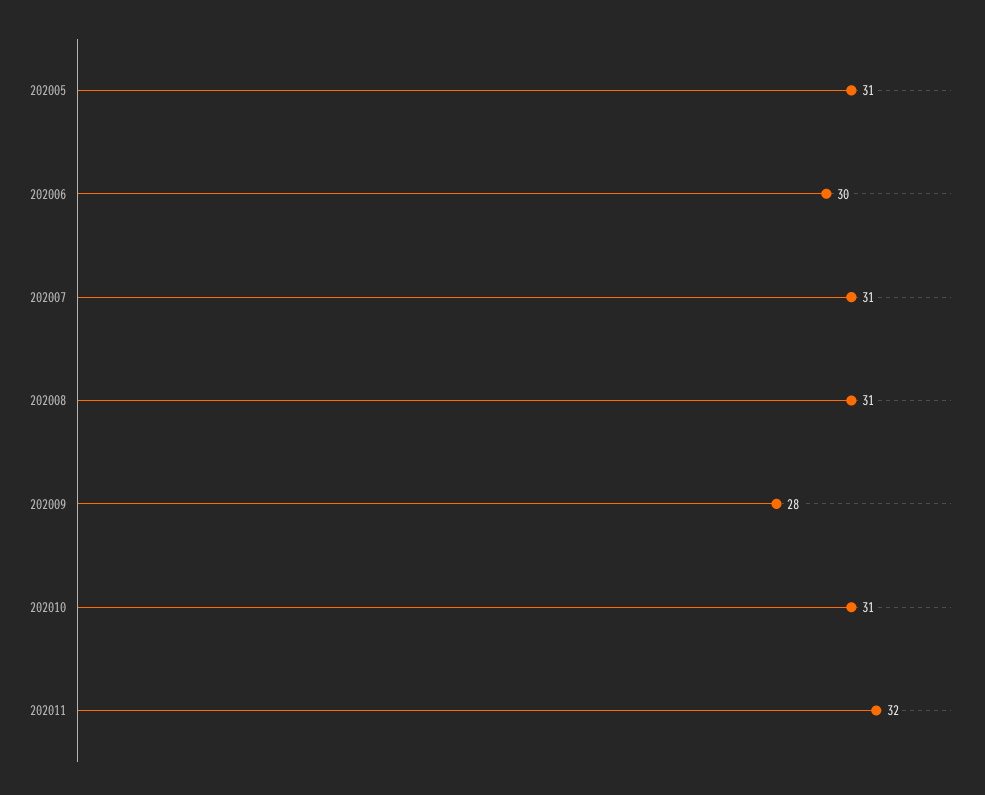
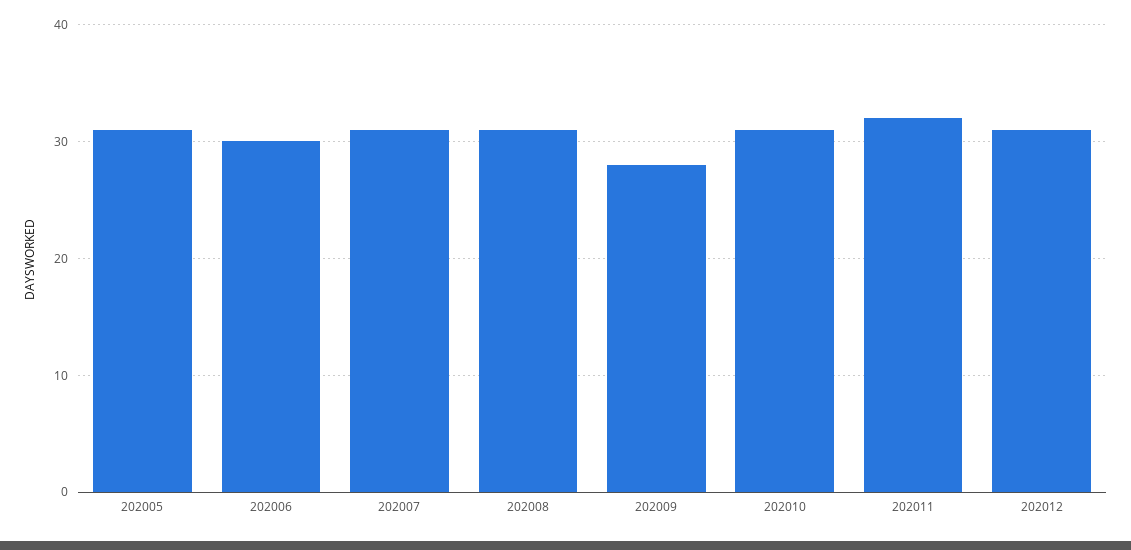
202012: none -> 31

